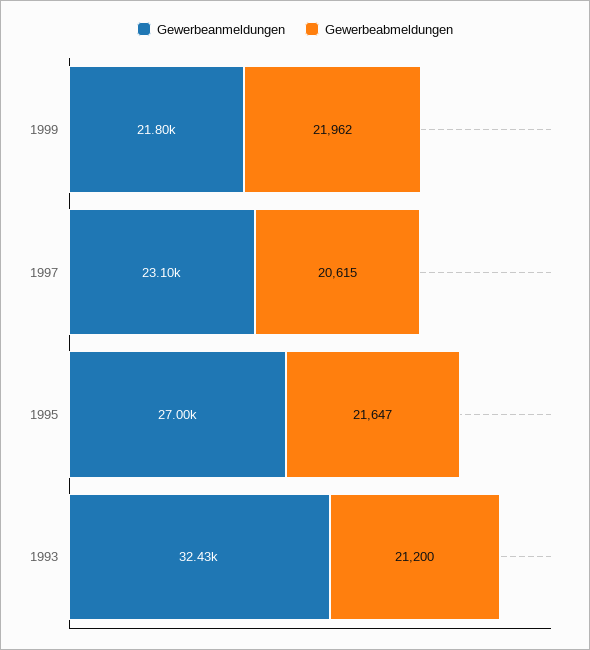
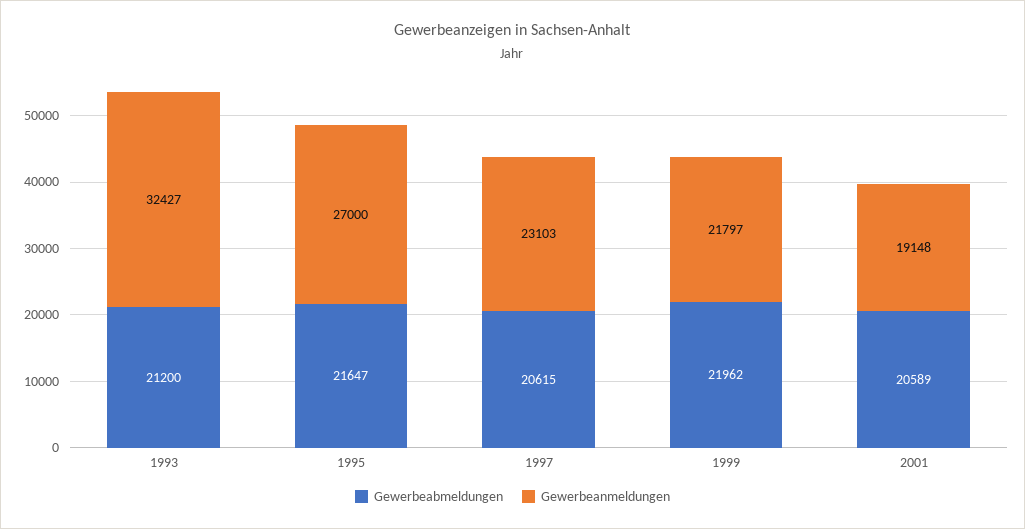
Gewerbeabmeldungen, 2001: none -> 20589
Gewerbeanmeldungen, 2001: none -> 19148

